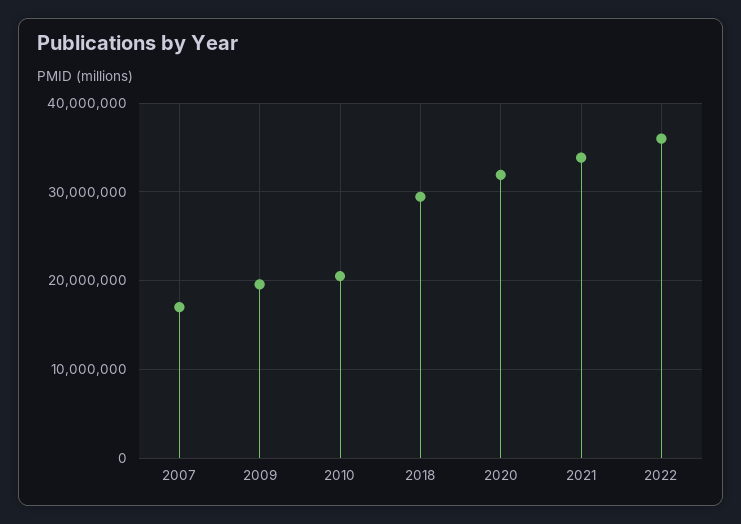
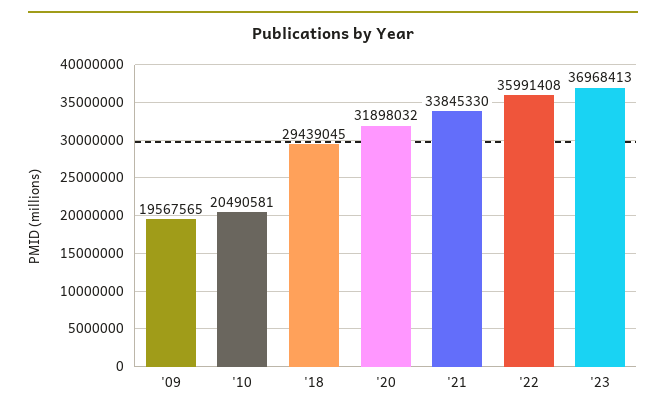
2007: 17000000 -> none
'23: none -> 36968413

